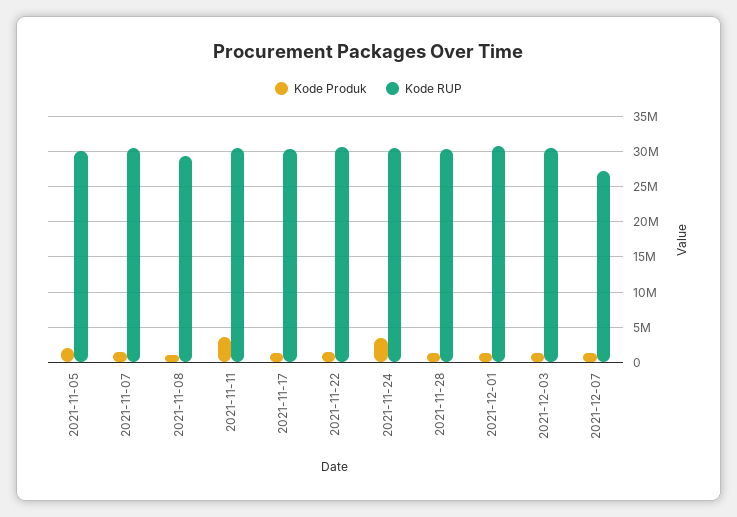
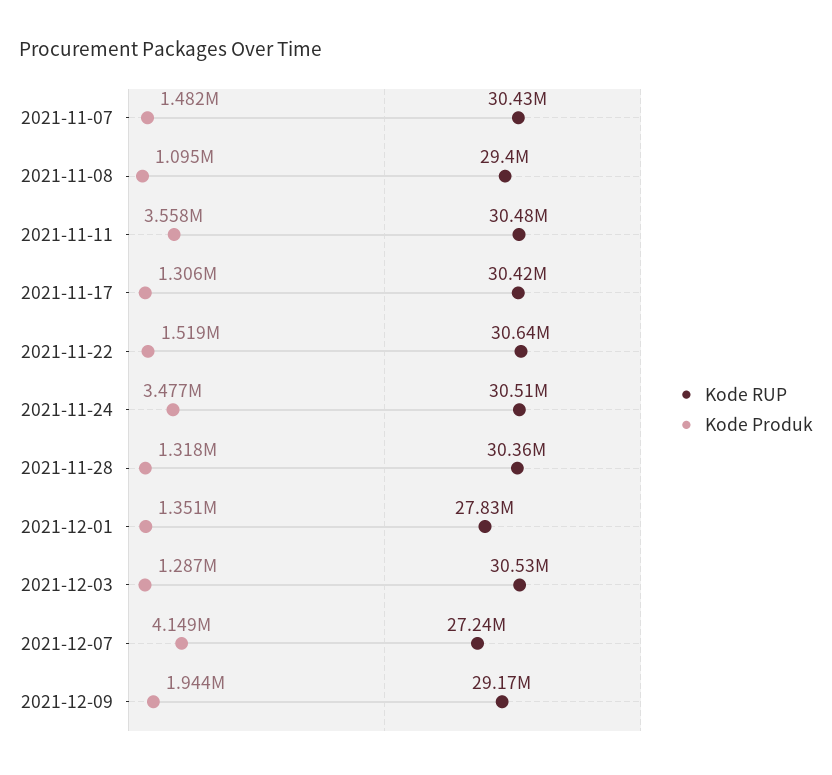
Kode Produk, 2021-11-05: 2000000 -> none
Kode RUP, 2021-11-05: 30000000 -> none
Kode RUP, 2021-12-01: 31000000 -> 27830000
Kode Produk, 2021-12-07: 1000000 -> 4149000
Kode RUP, 2021-12-09: none -> 29170000
Kode Produk, 2021-12-09: none -> 1944000

